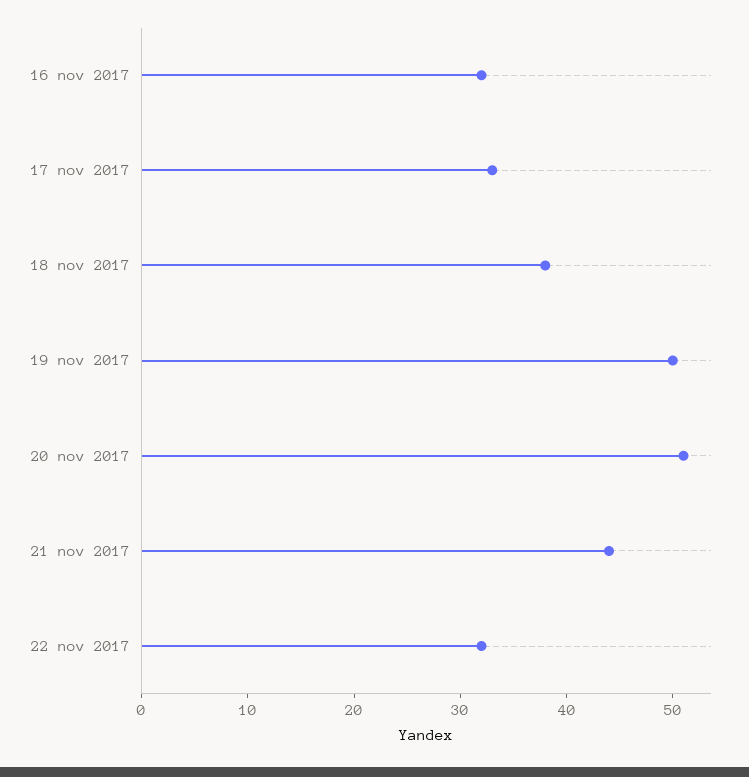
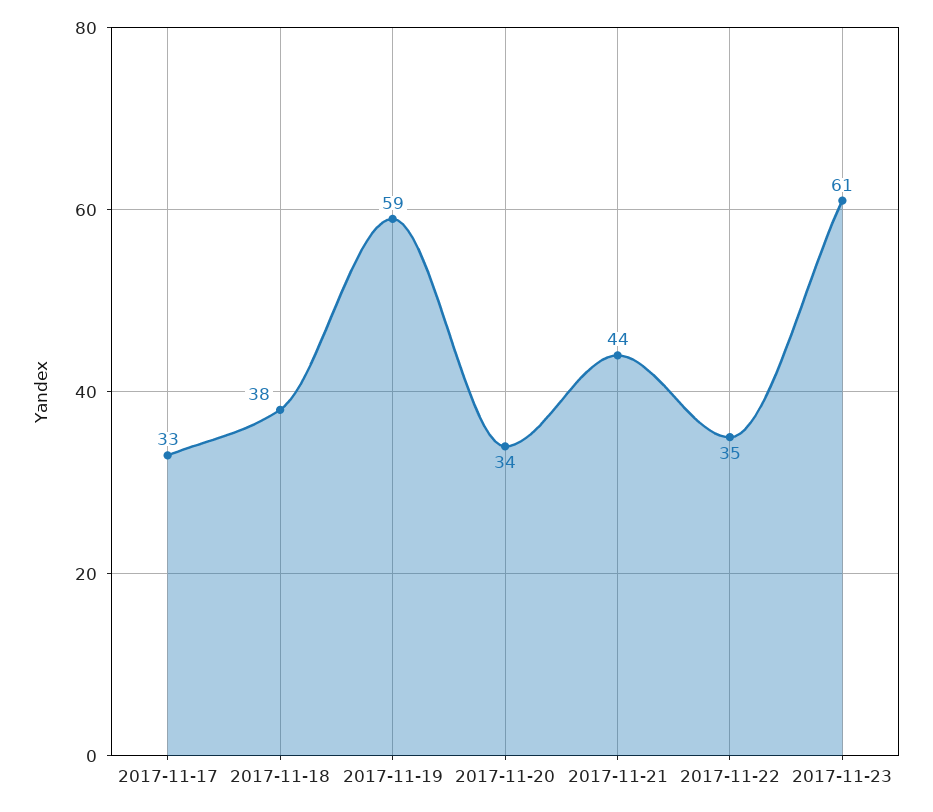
16 nov 2017: 32 -> none
19 nov 2017: 50 -> 59
20 nov 2017: 51 -> 34
22 nov 2017: 32 -> 35
2017-11-23: none -> 61

